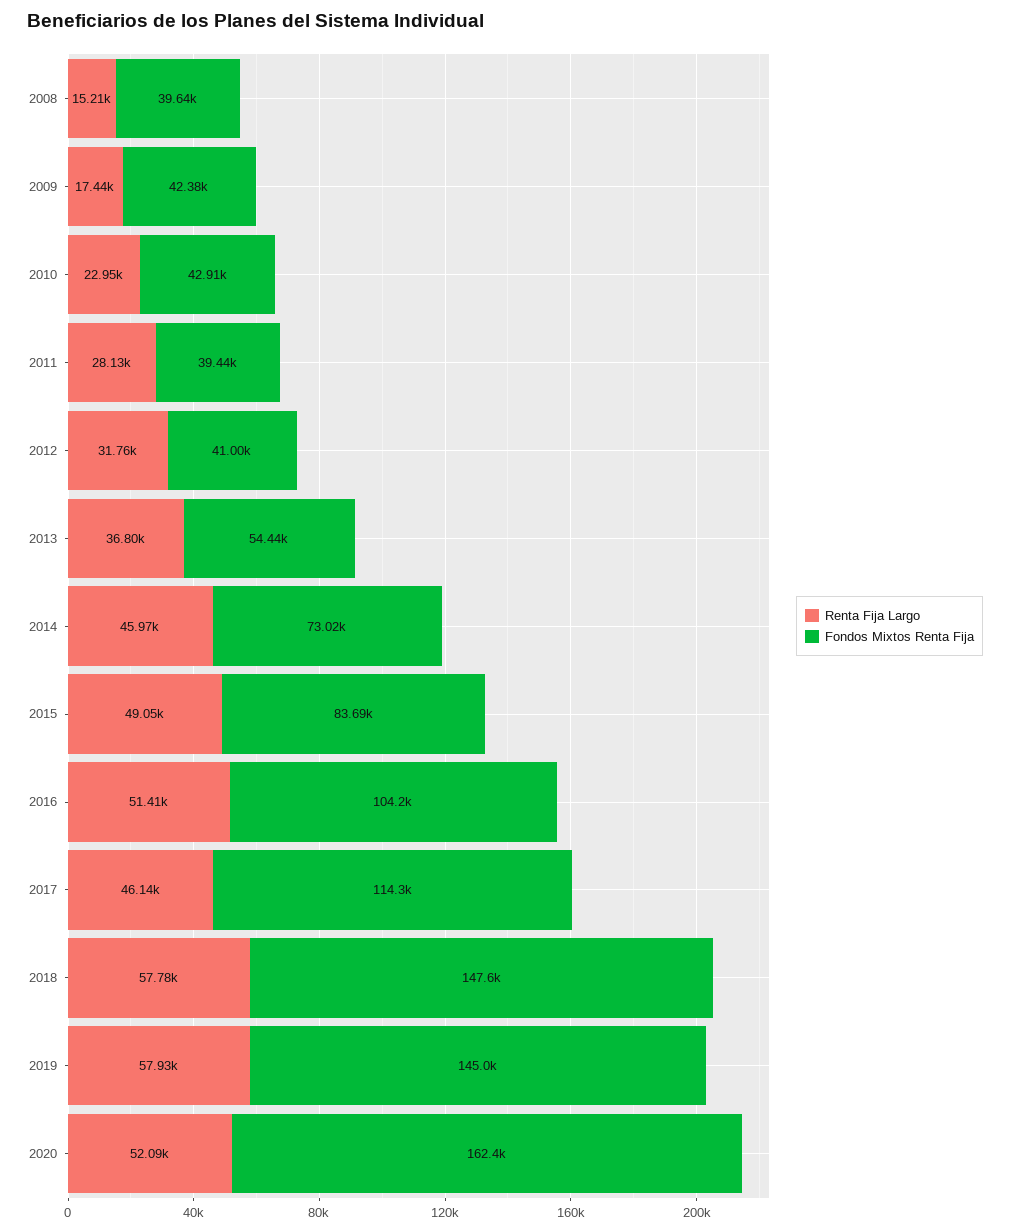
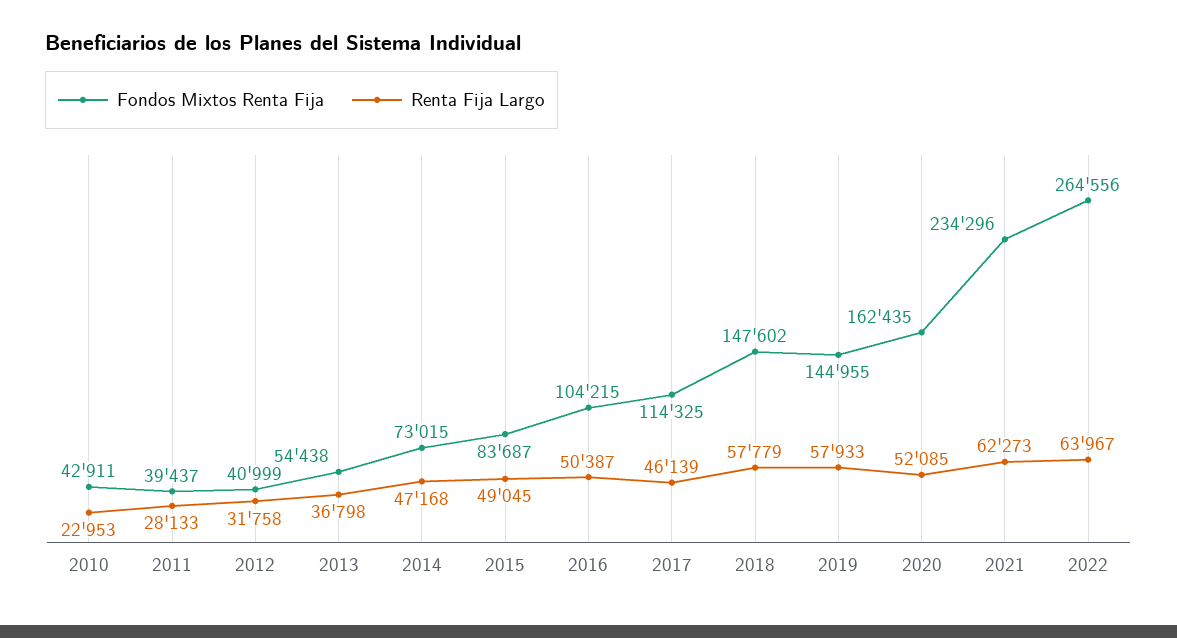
Renta Fija Largo, 2008: 15210 -> none
Fondos Mixtos Renta Fija, 2008: 39640 -> none
Renta Fija Largo, 2009: 17440 -> none
Fondos Mixtos Renta Fija, 2009: 42380 -> none
Renta Fija Largo, 2014: 45970 -> 47168
Renta Fija Largo, 2016: 51410 -> 50387
Fondos Mixtos Renta Fija, 2021: none -> 234296
Renta Fija Largo, 2021: none -> 62273
Fondos Mixtos Renta Fija, 2022: none -> 264556
Renta Fija Largo, 2022: none -> 63967

